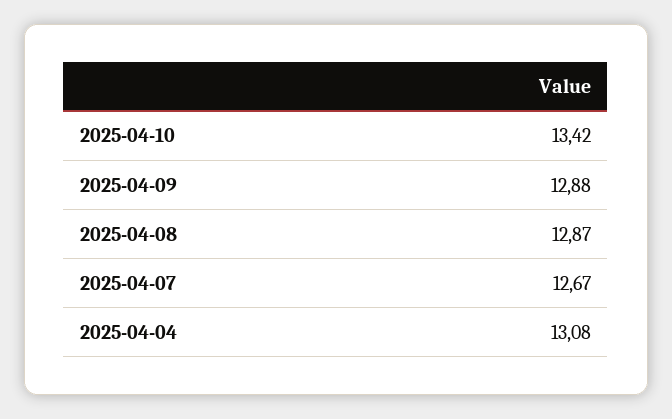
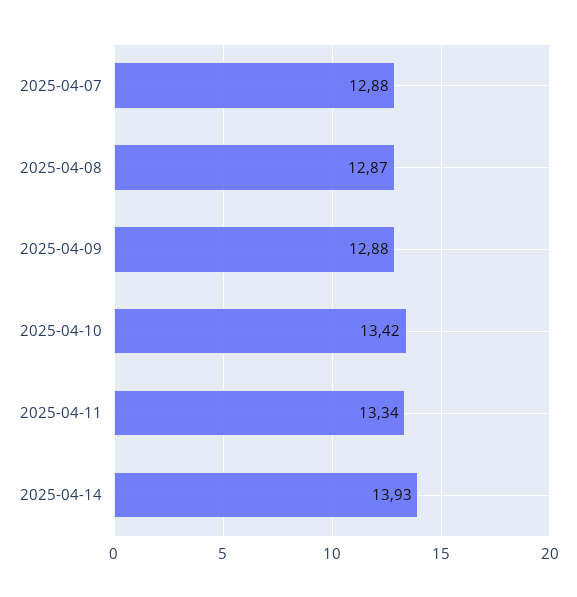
2025-04-07: 12.67 -> 12.88
2025-04-04: 13.08 -> none
2025-04-11: none -> 13.34
2025-04-14: none -> 13.93

